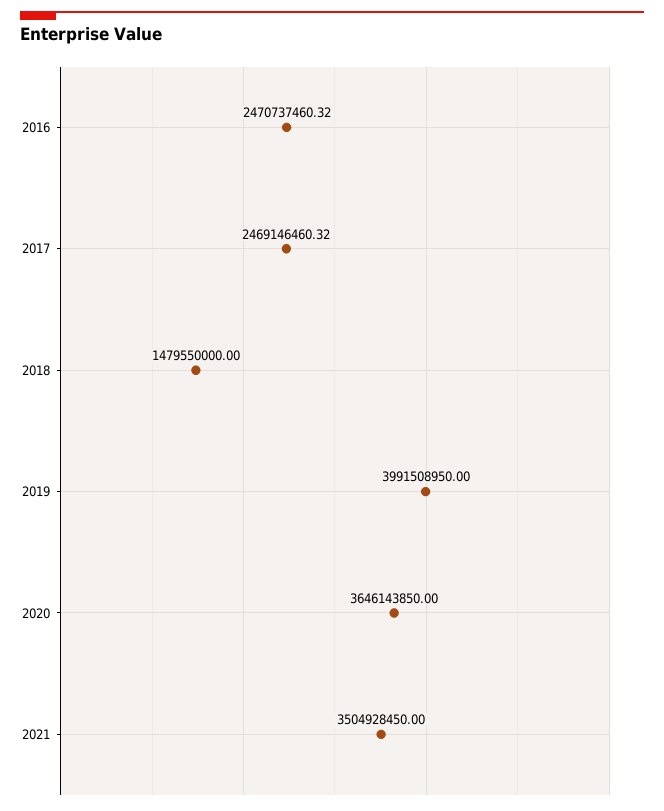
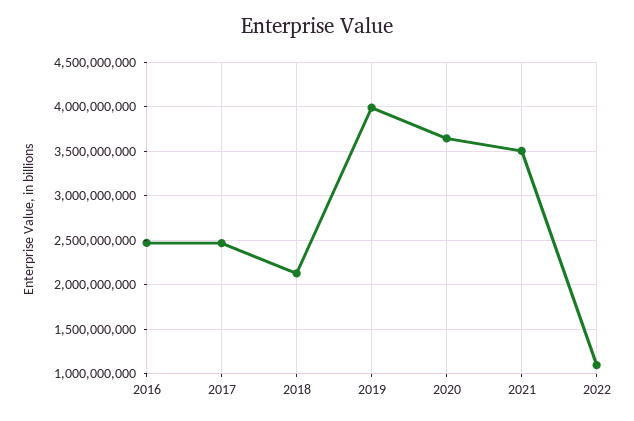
2018: 1479550000 -> 2100000000
2022: none -> 1100000000

